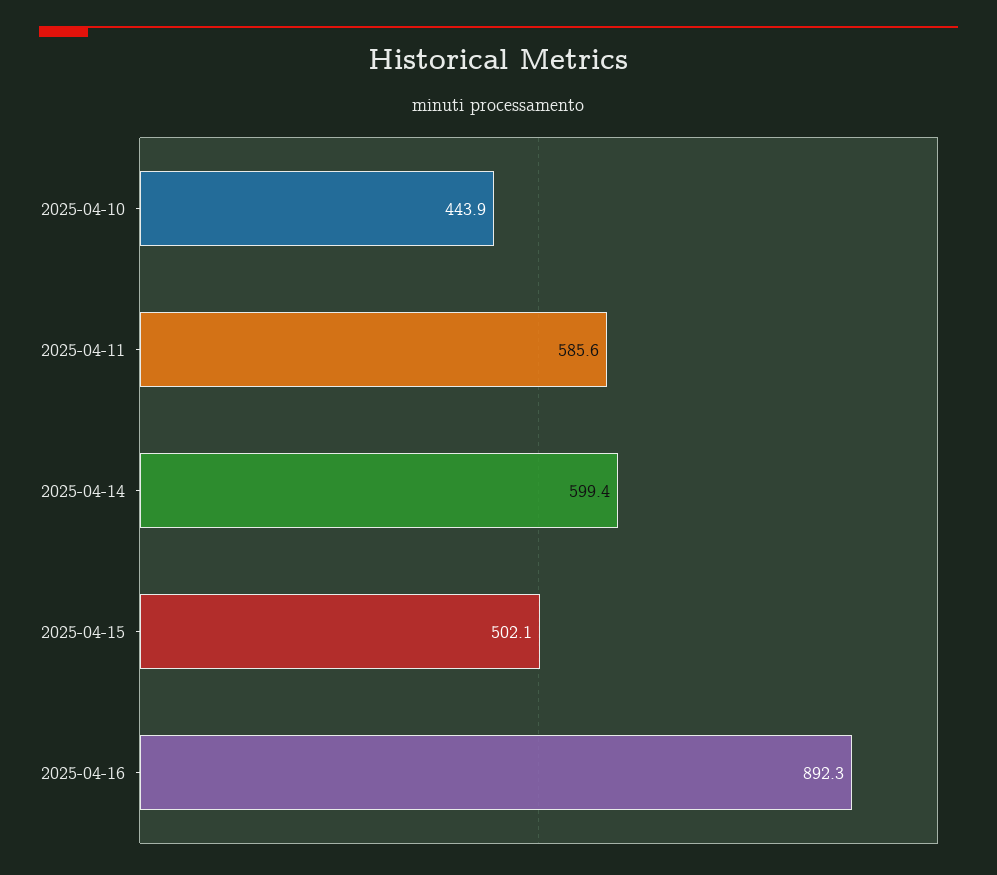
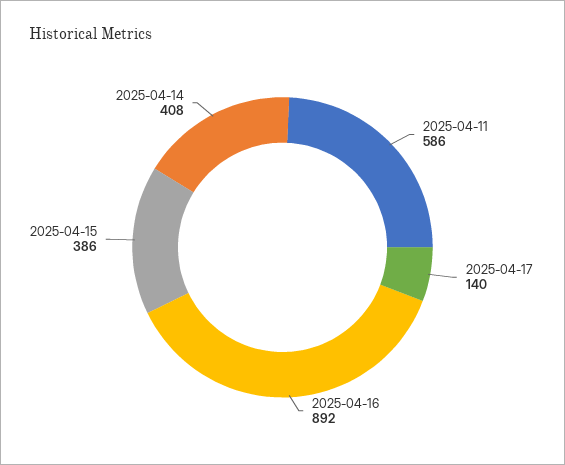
2025-04-10: 443.9 -> none
2025-04-14: 599.4 -> 408
2025-04-15: 502.1 -> 386
2025-04-17: none -> 140

